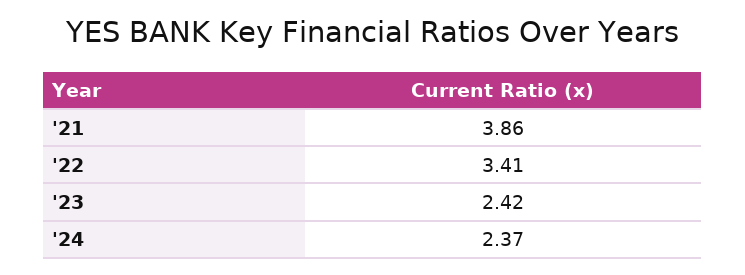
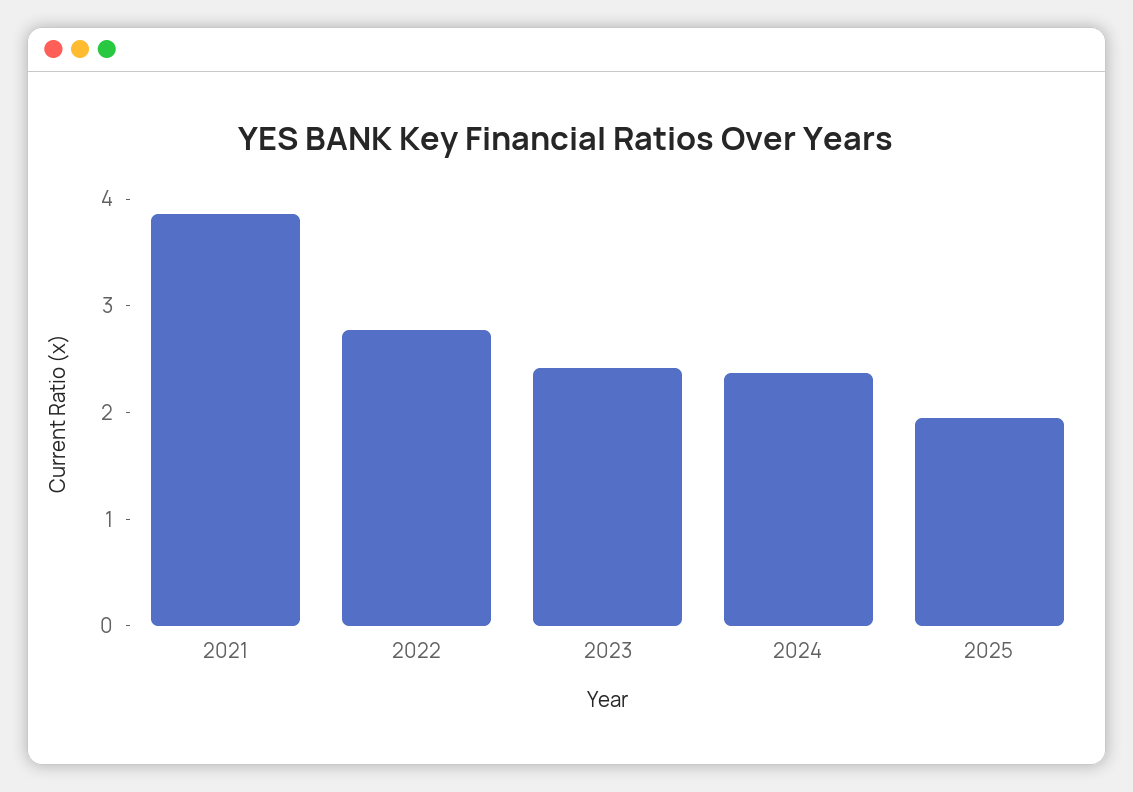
'22: 3.41 -> 2.8
2025: none -> 2

